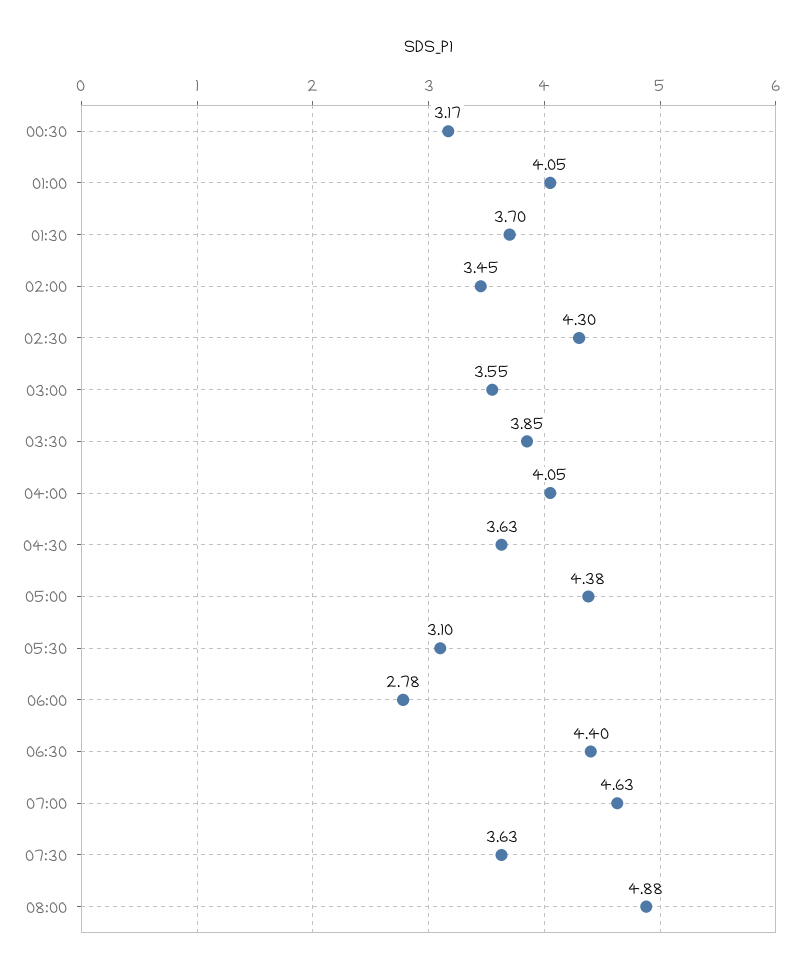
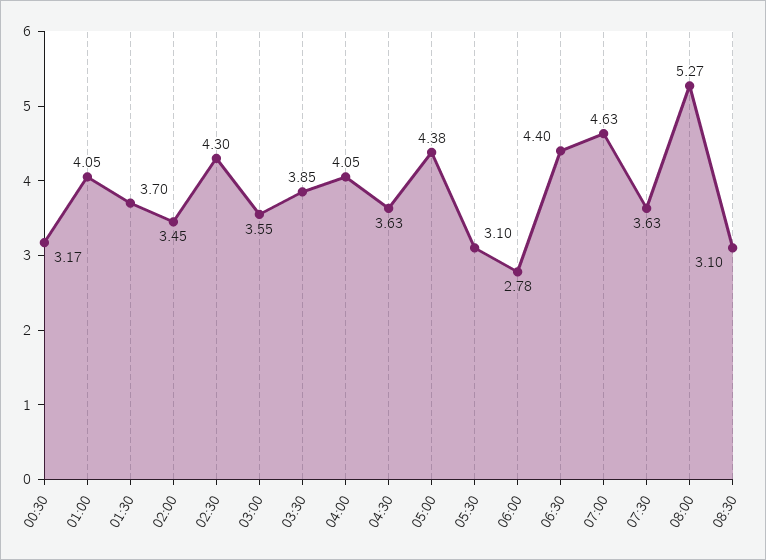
08:00: 4.88 -> 5.27
08:30: none -> 3.1

